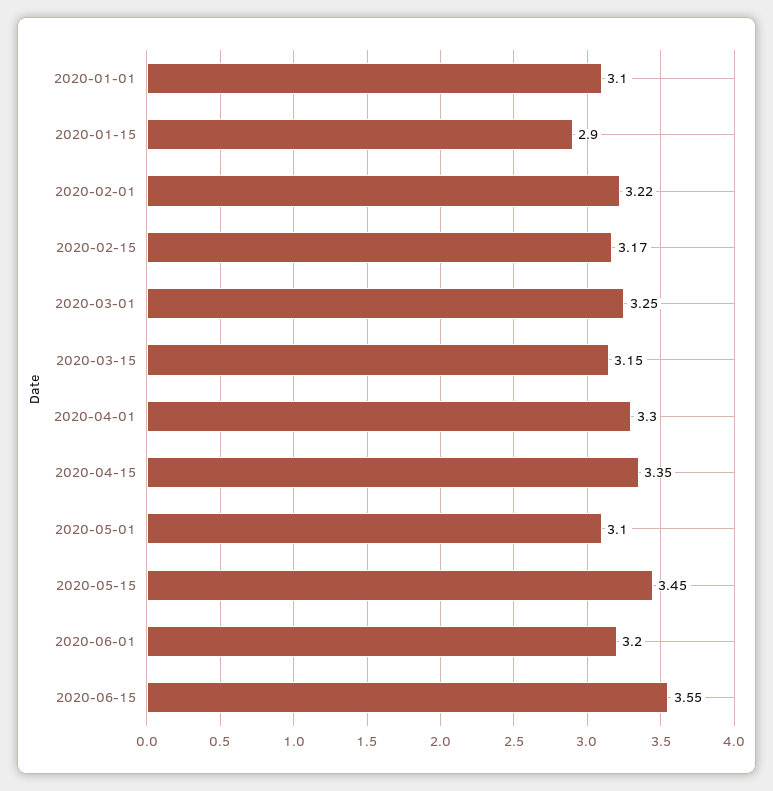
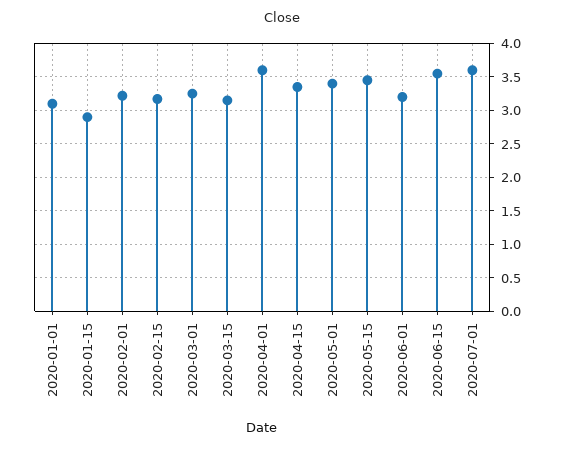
2020-04-01: 3.3 -> 3.6
2020-05-01: 3.1 -> 3.4
2020-07-01: none -> 3.6

